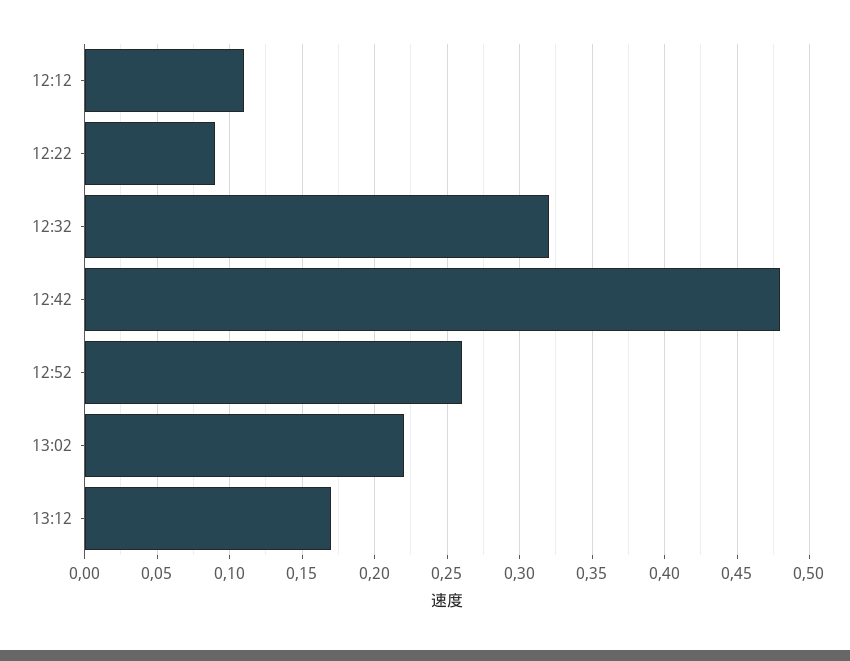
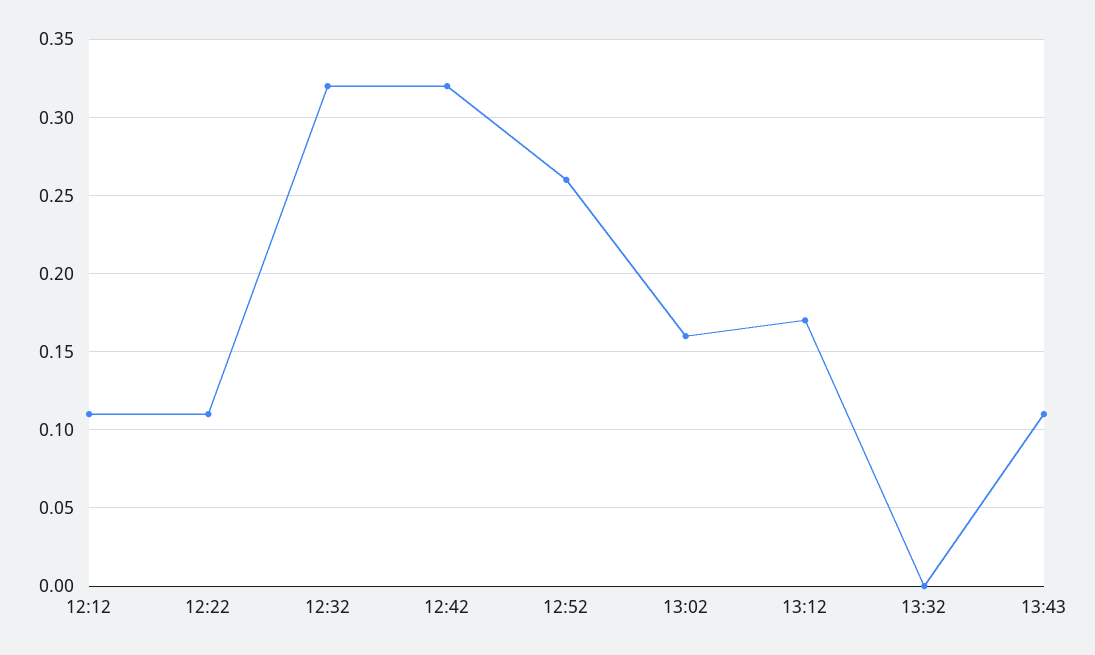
12:22: 0.09 -> 0.11
12:42: 0.48 -> 0.32
13:02: 0.22 -> 0.16
13:32: none -> 0
13:43: none -> 0.11

